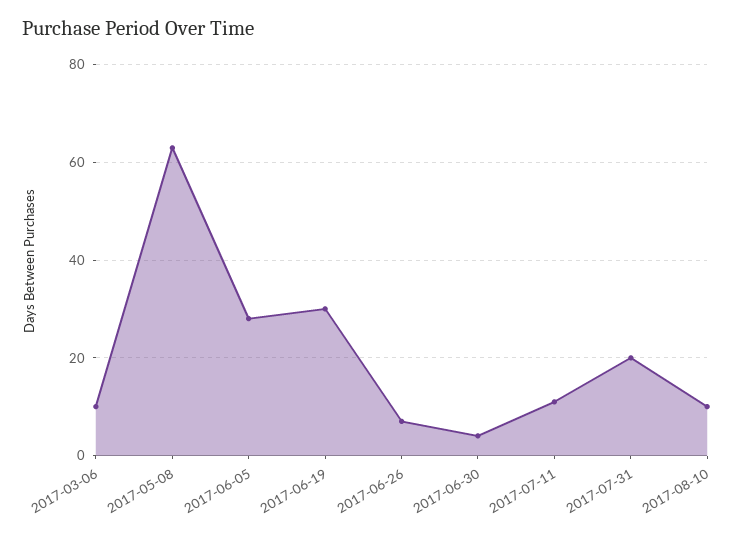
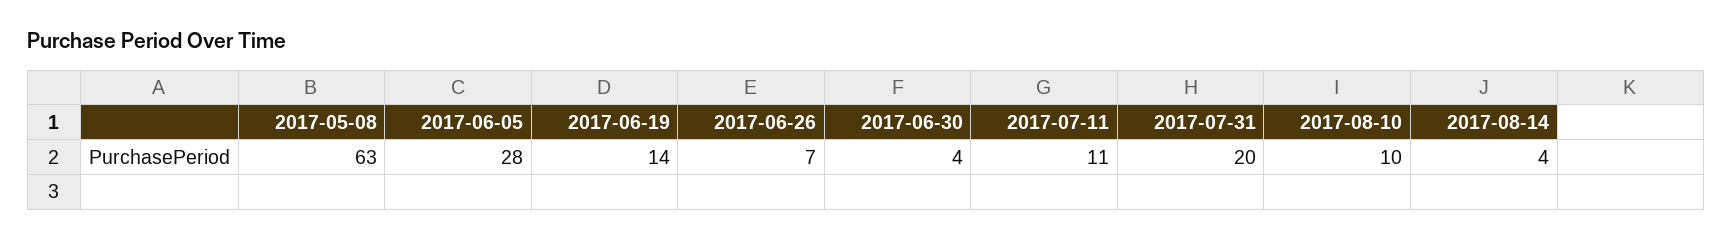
2017-03-06: 10 -> none
2017-06-19: 30 -> 14
2017-08-14: none -> 4

